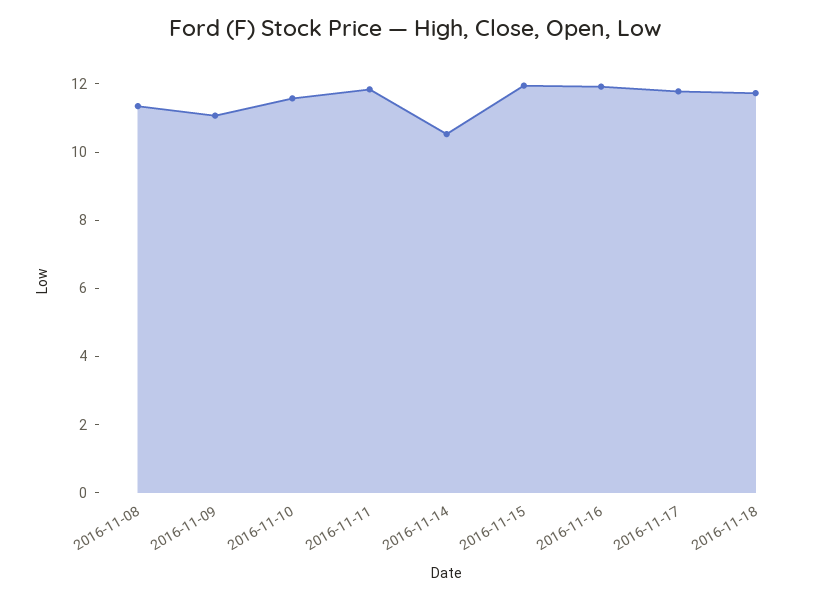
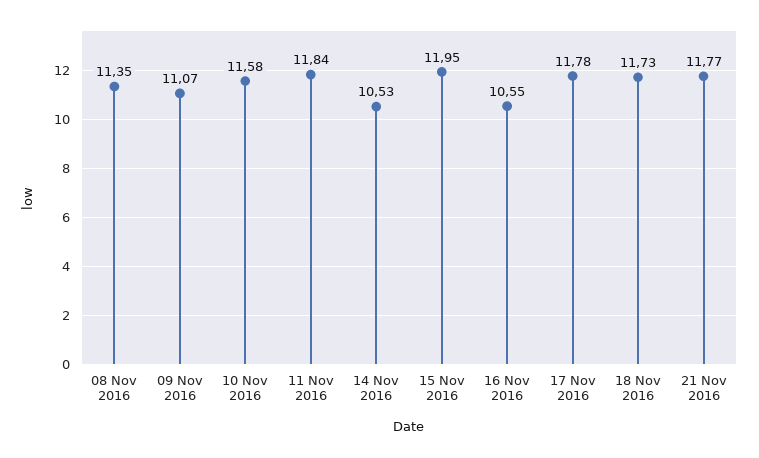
2016-11-16: 12 -> 10.55
21 Nov 2016: none -> 11.77

